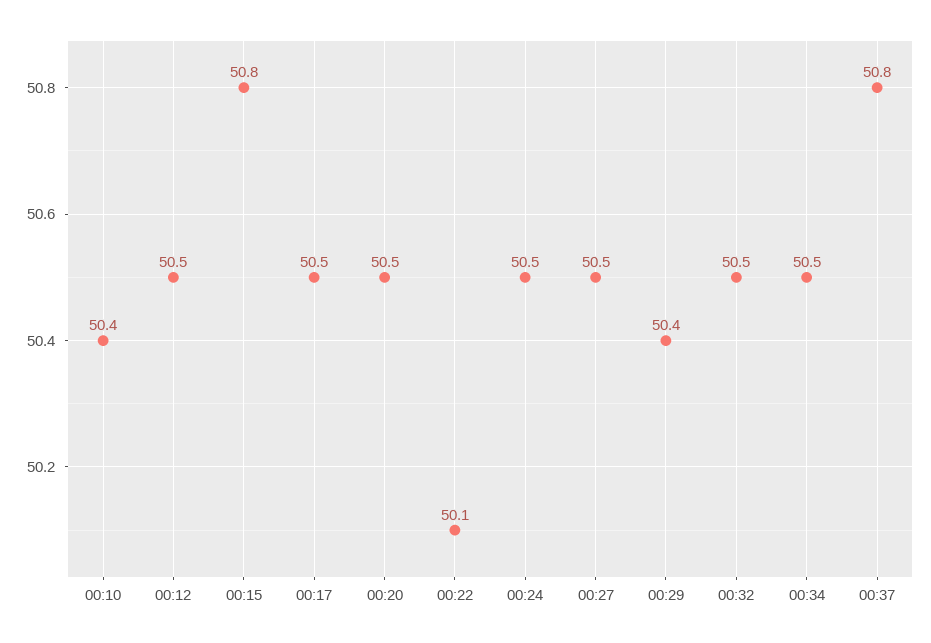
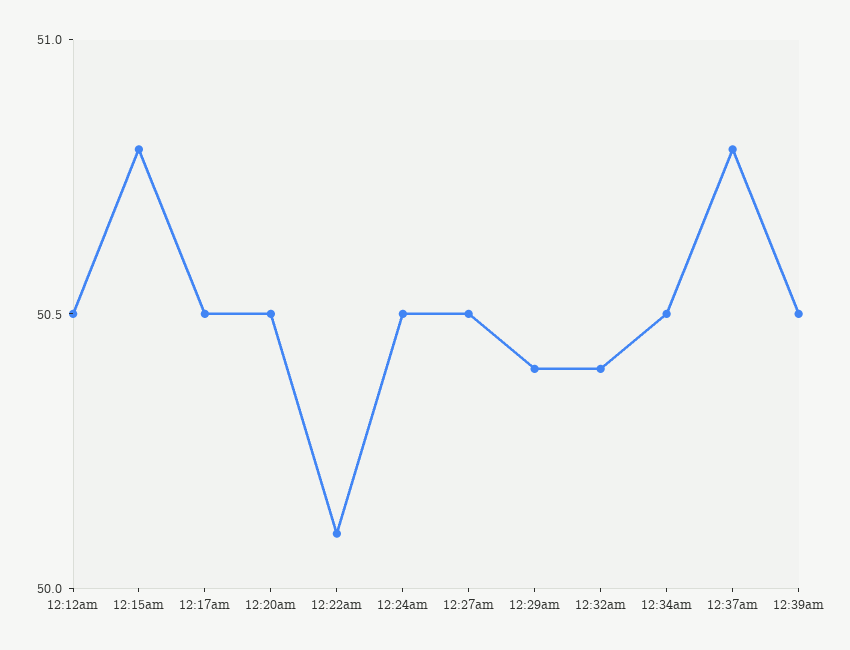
00:10: 50.4 -> none
00:32: 50.5 -> 50.4
12:39am: none -> 50.5

